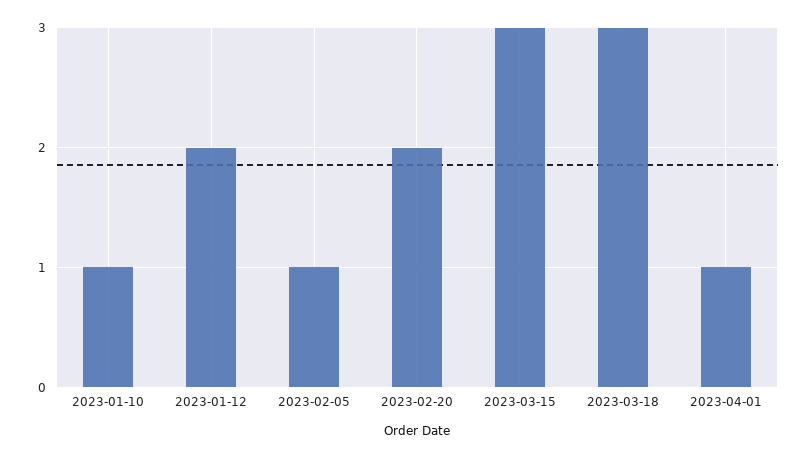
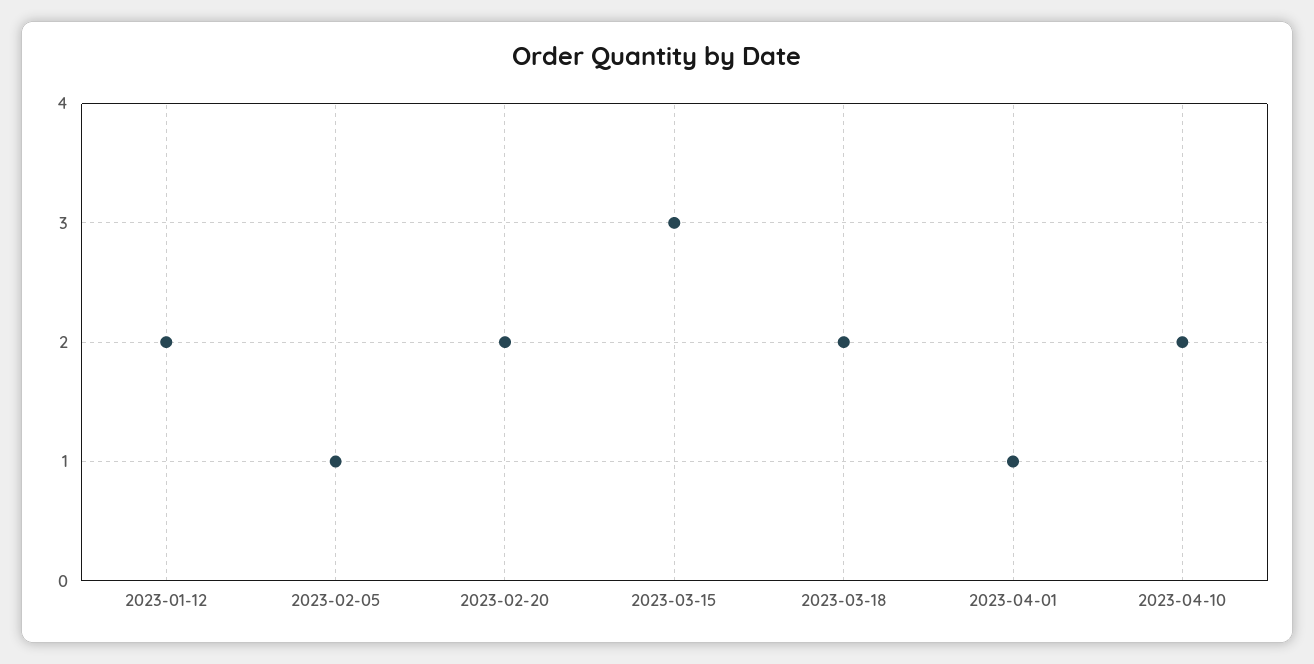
2023-01-10: 1 -> none
2023-03-18: 3 -> 2
2023-04-10: none -> 2

